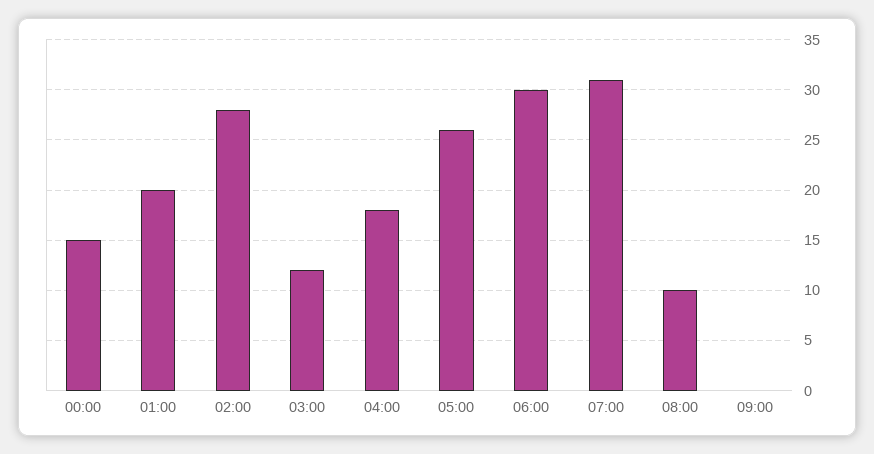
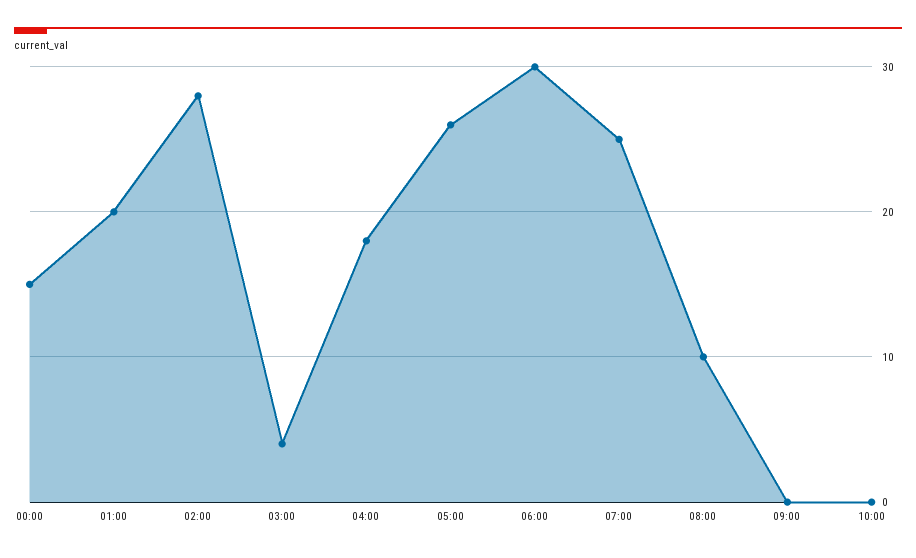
03:00: 12 -> 4
07:00: 31 -> 25
10:00: none -> 0

